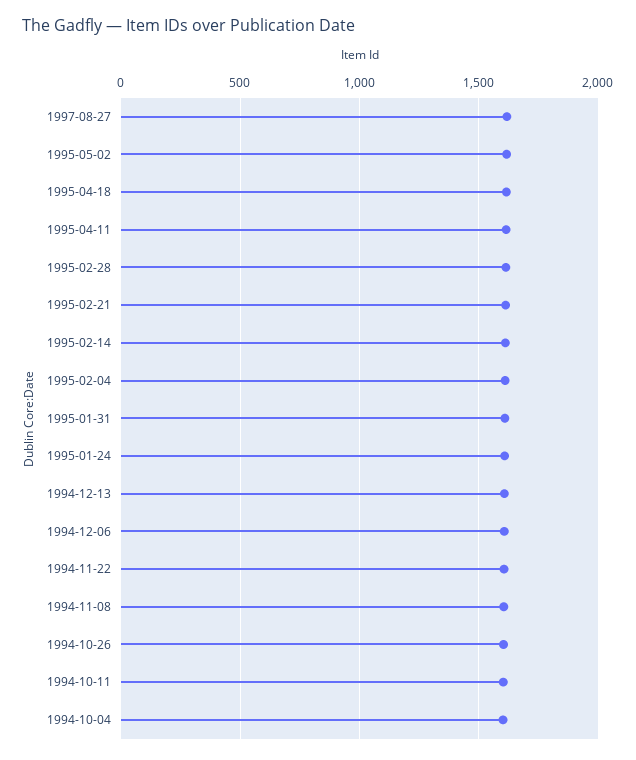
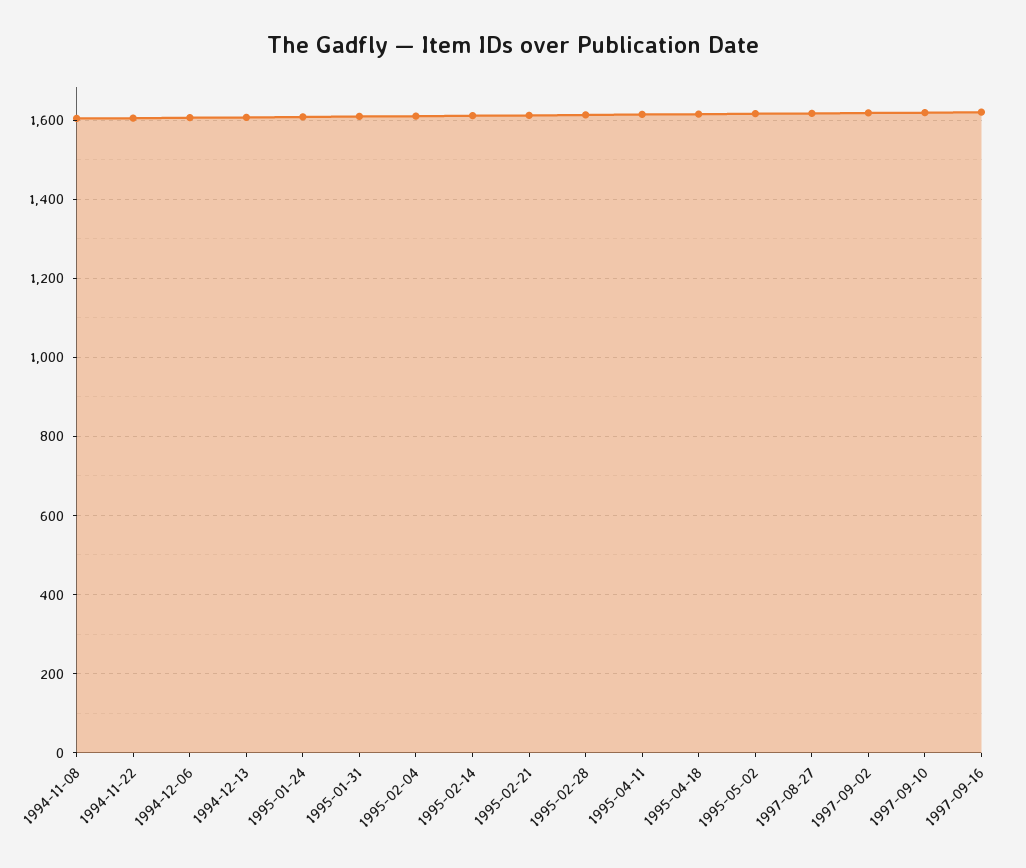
1994-10-26: 1600 -> none
1994-10-11: 1600 -> none
1994-10-04: 1600 -> none
1997-09-02: none -> 1620
1997-09-10: none -> 1620
1997-09-16: none -> 1620

